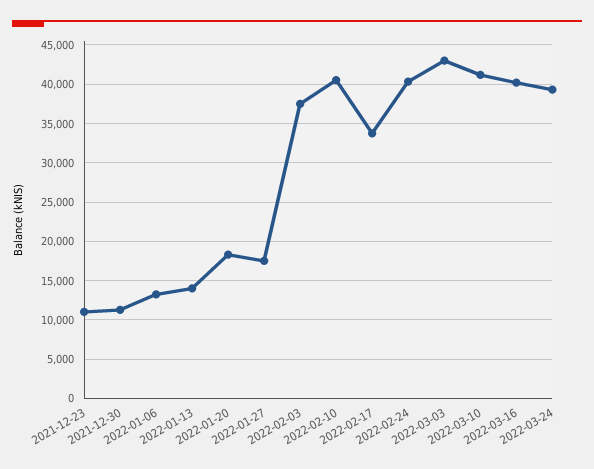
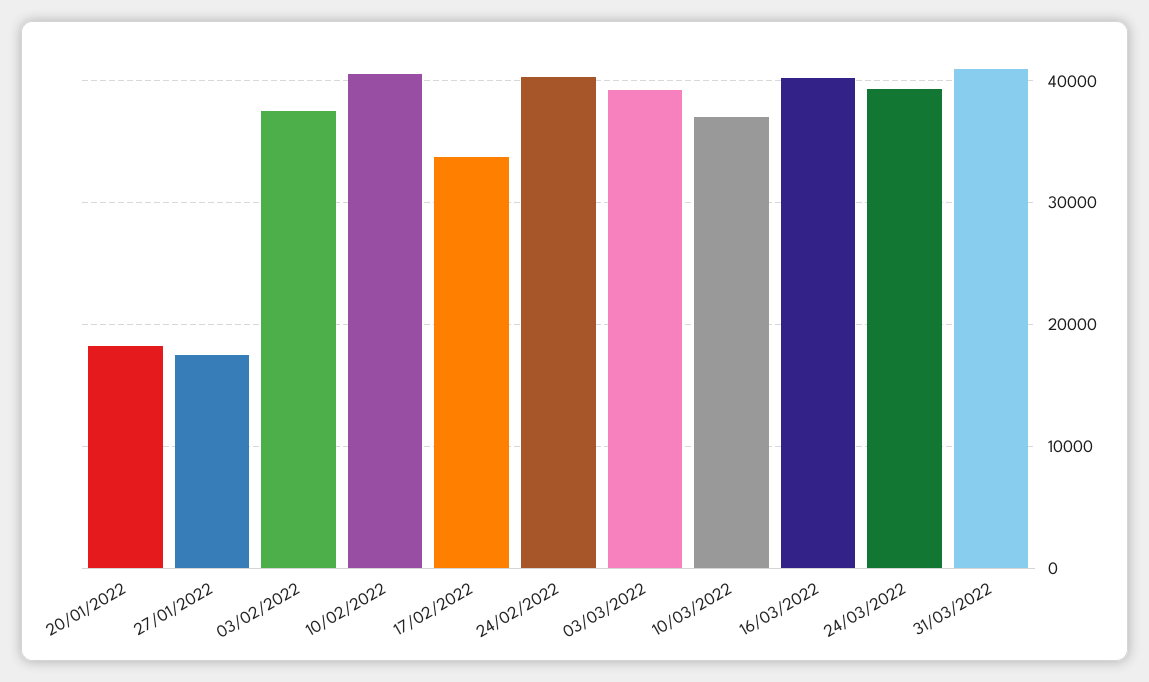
2021-12-23: 11000 -> none
2021-12-30: 11000 -> none
2022-01-06: 13000 -> none
2022-01-13: 14000 -> none
2022-03-03: 43000 -> 39000
2022-03-10: 41000 -> 37000
31/03/2022: none -> 41000

